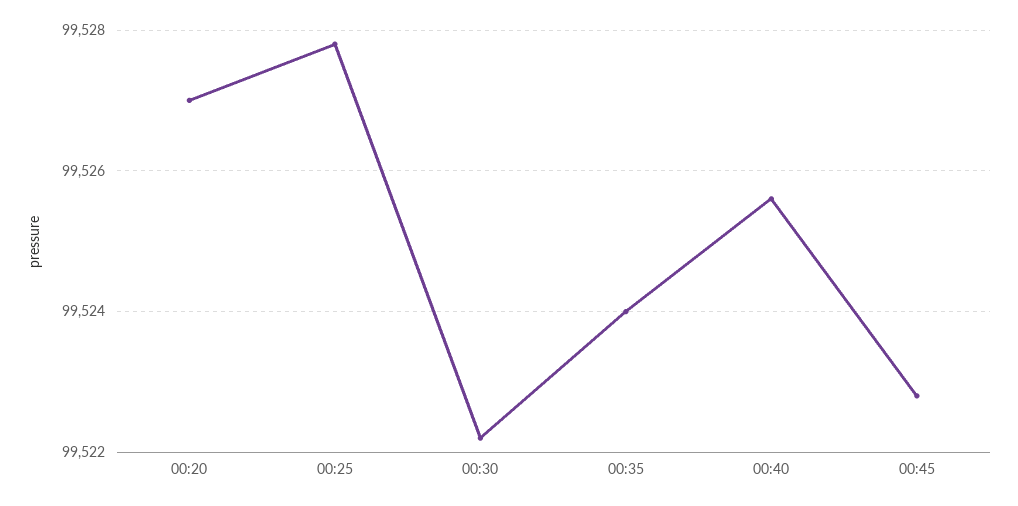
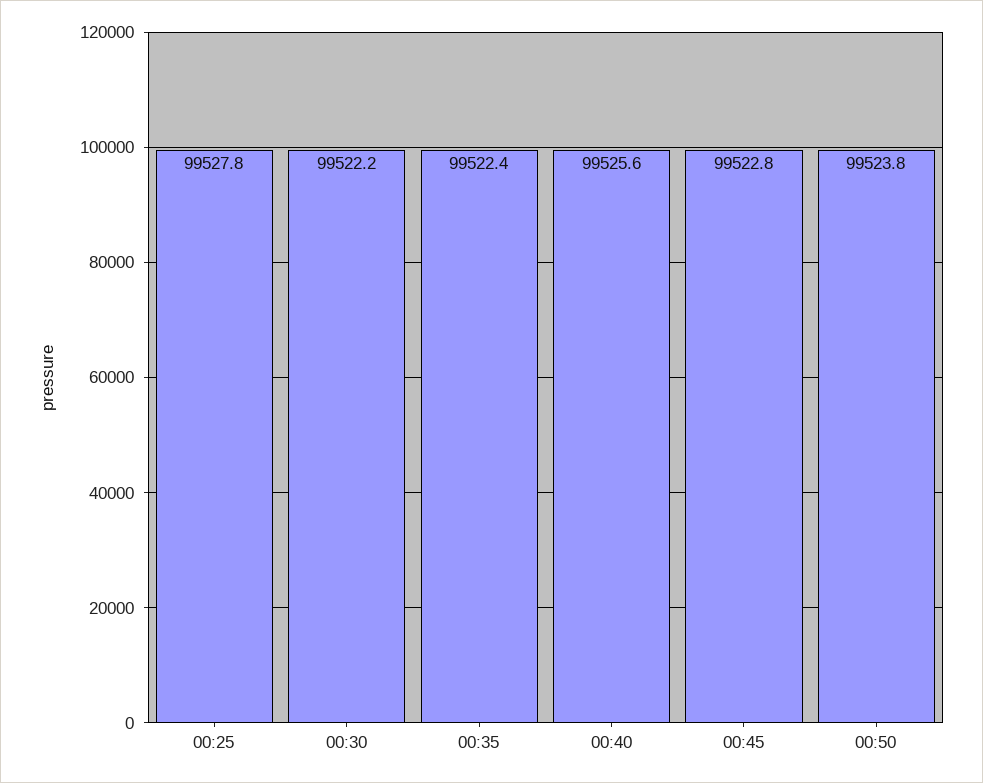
00:20: 99527 -> none
00:35: 99524 -> 99522.4
00:50: none -> 99523.8

